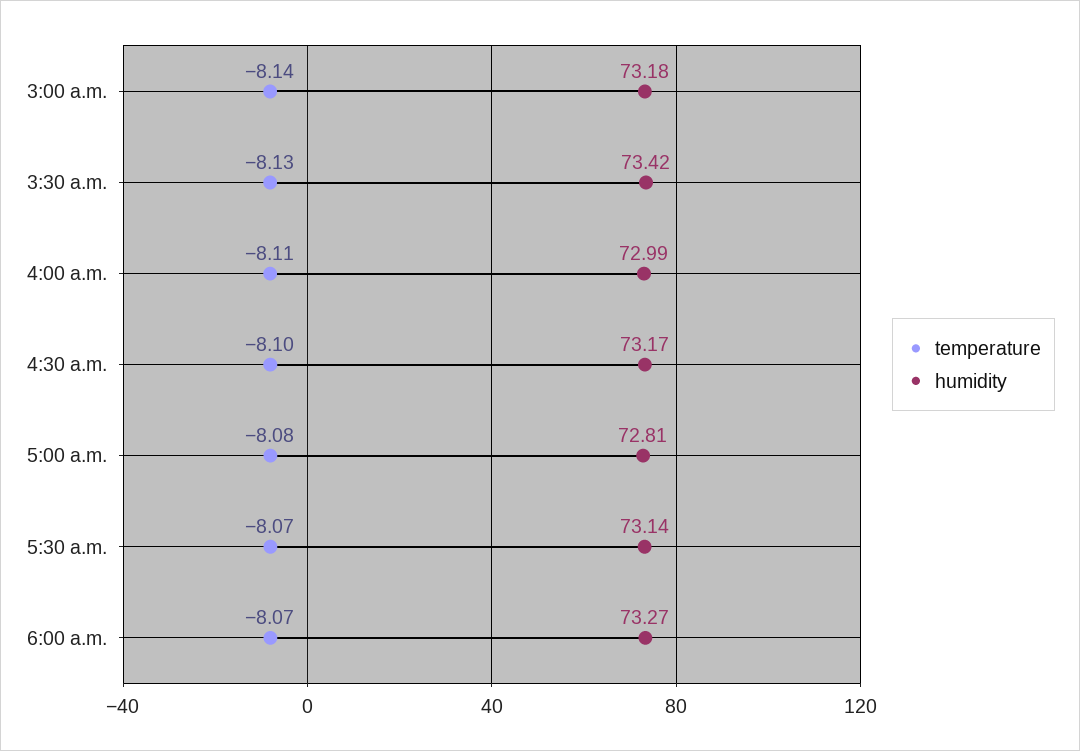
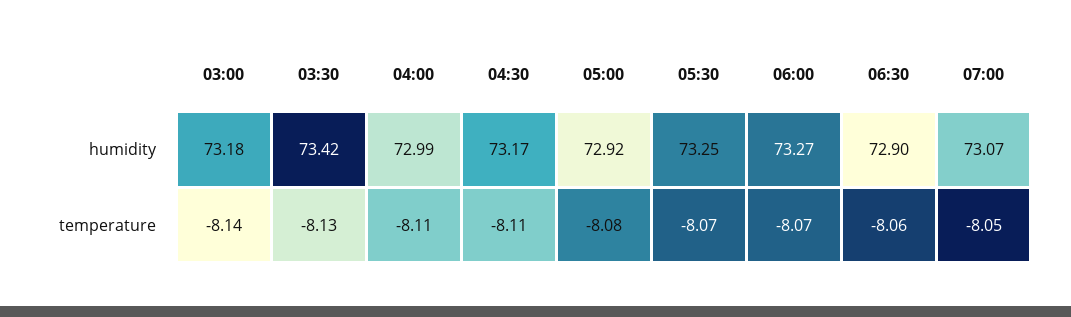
temperature, 4:30 a.m.: -8.1 -> -8.11
humidity, 5:00 a.m.: 72.81 -> 72.92
humidity, 5:30 a.m.: 73.14 -> 73.25
humidity, 06:30: none -> 72.9
humidity, 07:00: none -> 73.07
temperature, 06:30: none -> -8.06
temperature, 07:00: none -> -8.05

